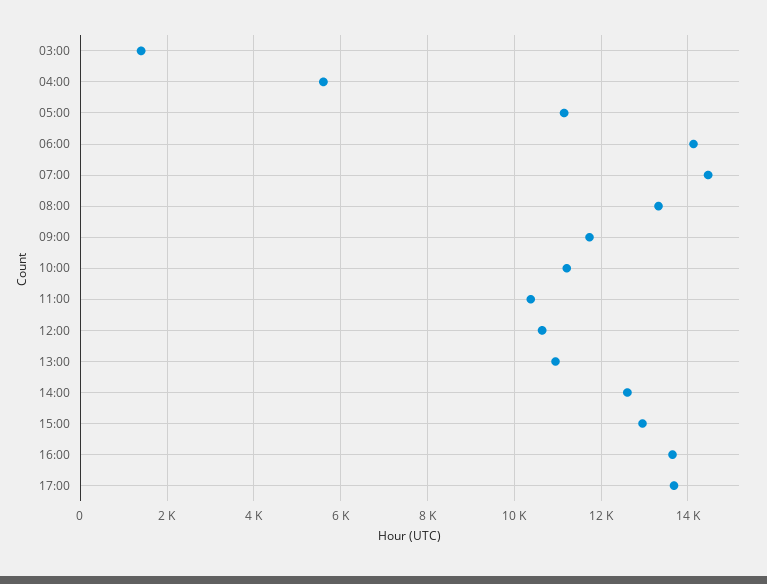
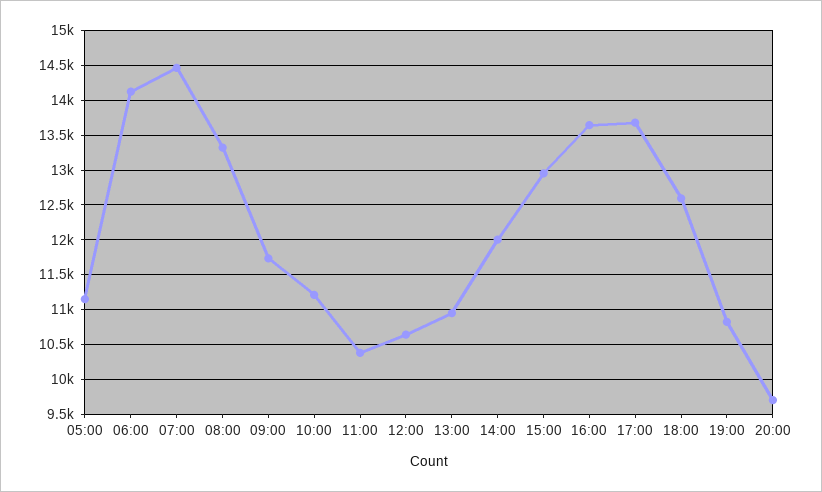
03:00: 1400 -> none
04:00: 5600 -> none
14:00: 12600 -> 12000
18:00: none -> 12600
19:00: none -> 10800
20:00: none -> 9700

